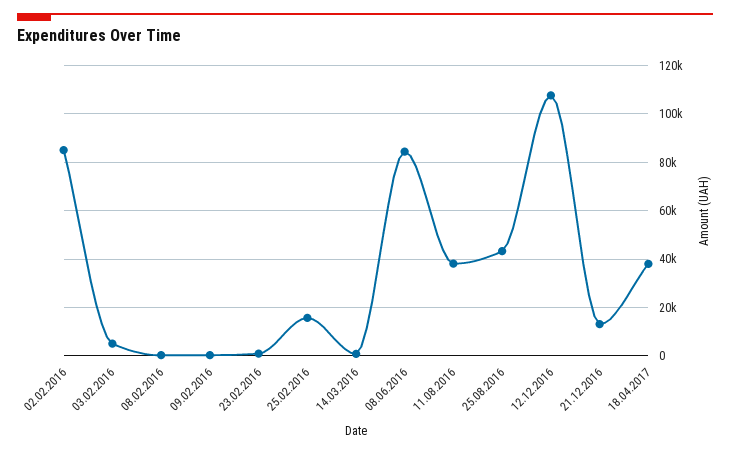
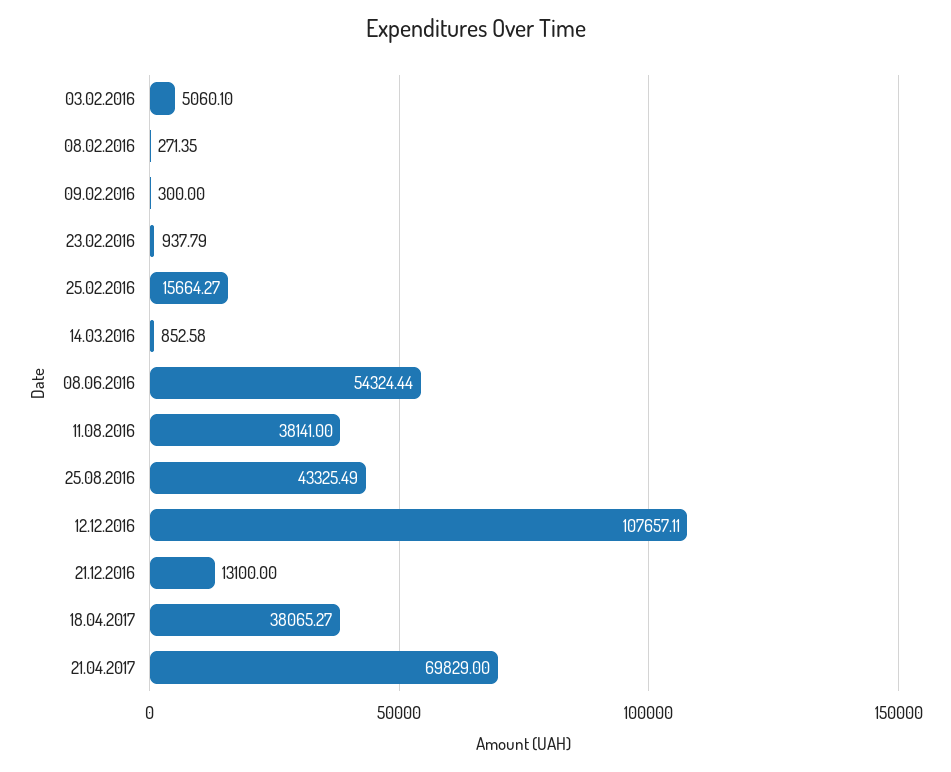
02.02.2016: 85000 -> none
08.06.2016: 85000 -> 54324.44
21.04.2017: none -> 69829

